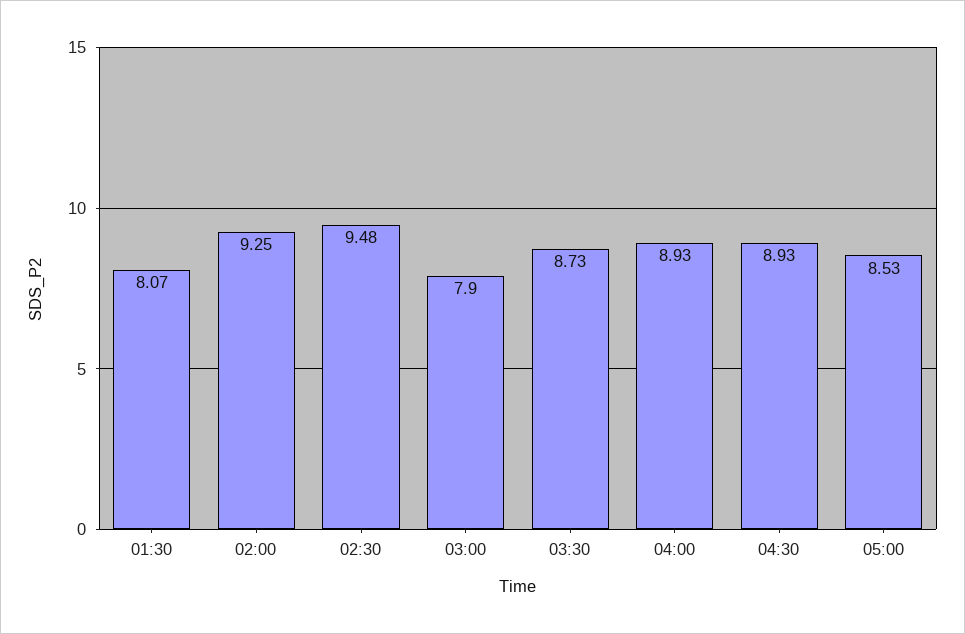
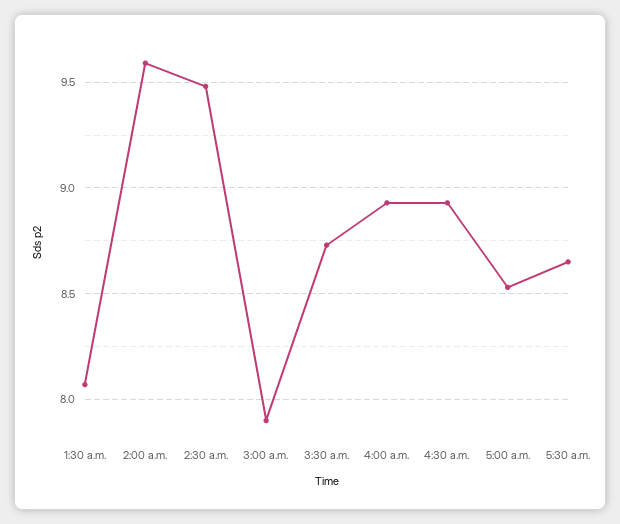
02:00: 9.25 -> 9.6
5:30 a.m.: none -> 8.65

